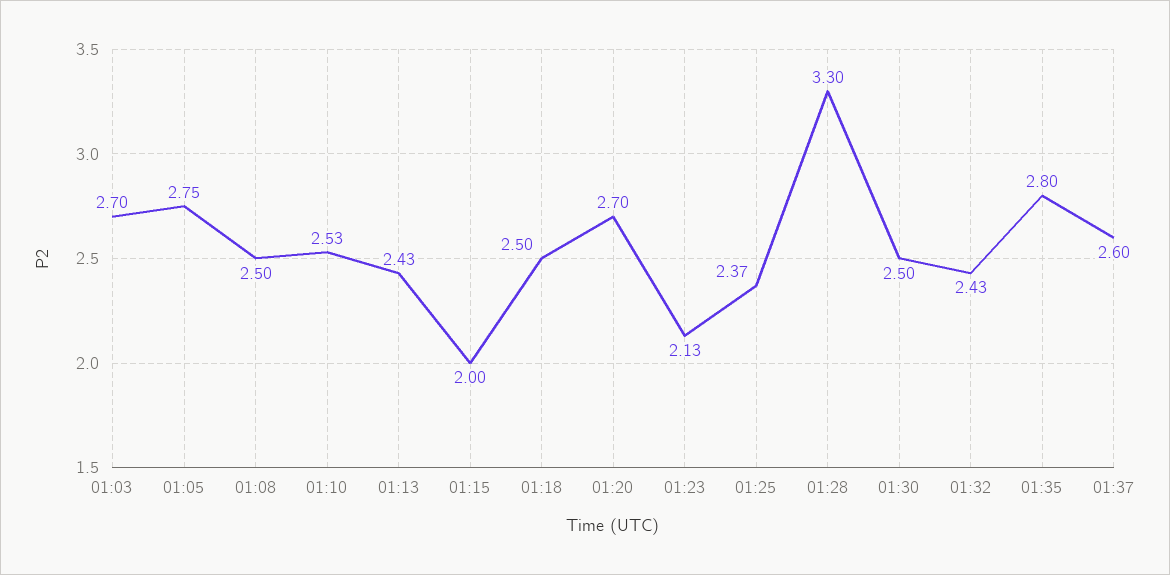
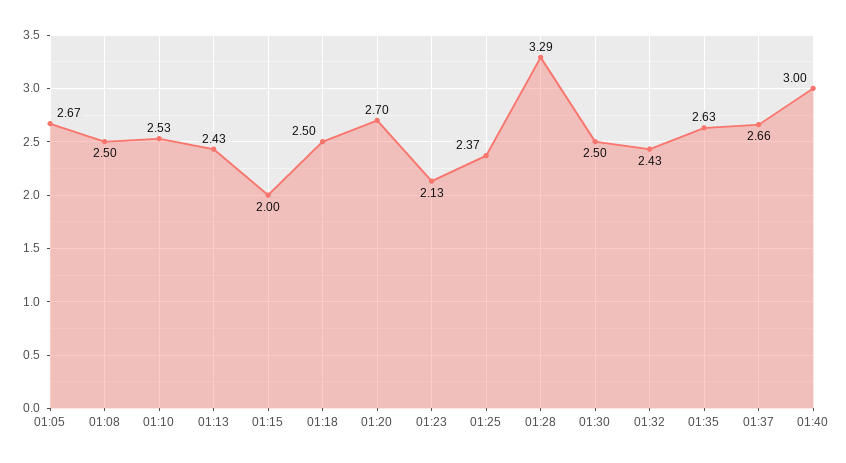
01:03: 2.7 -> none
01:05: 2.75 -> 2.67
01:28: 3.3 -> 3.29
01:35: 2.8 -> 2.63
01:37: 2.6 -> 2.66
01:40: none -> 3

